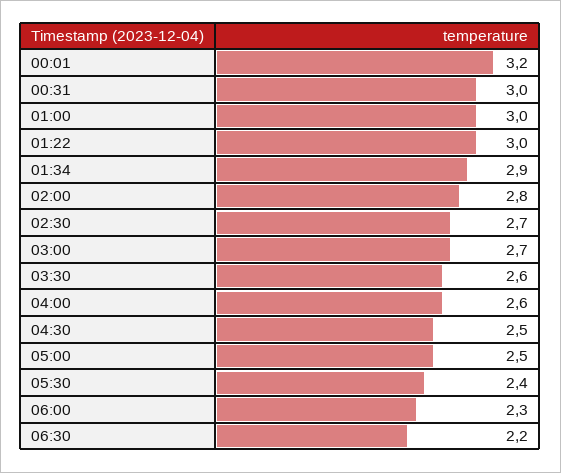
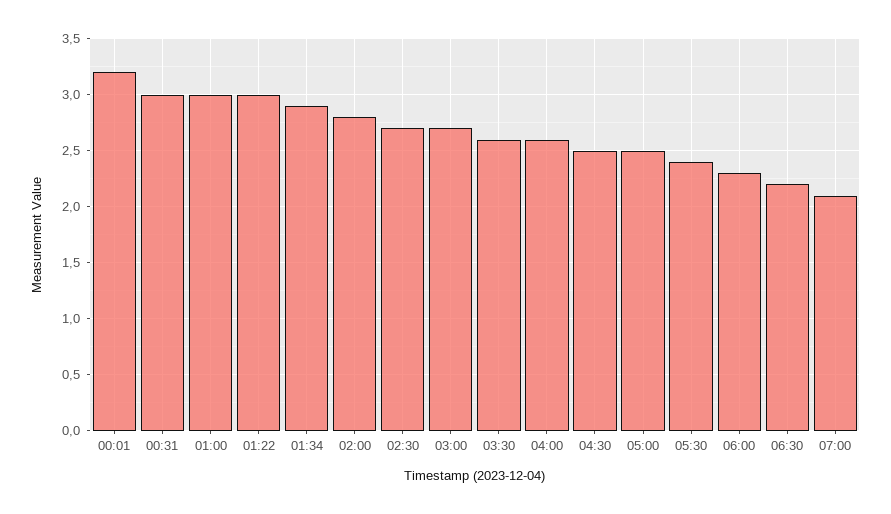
07:00: none -> 2.1

